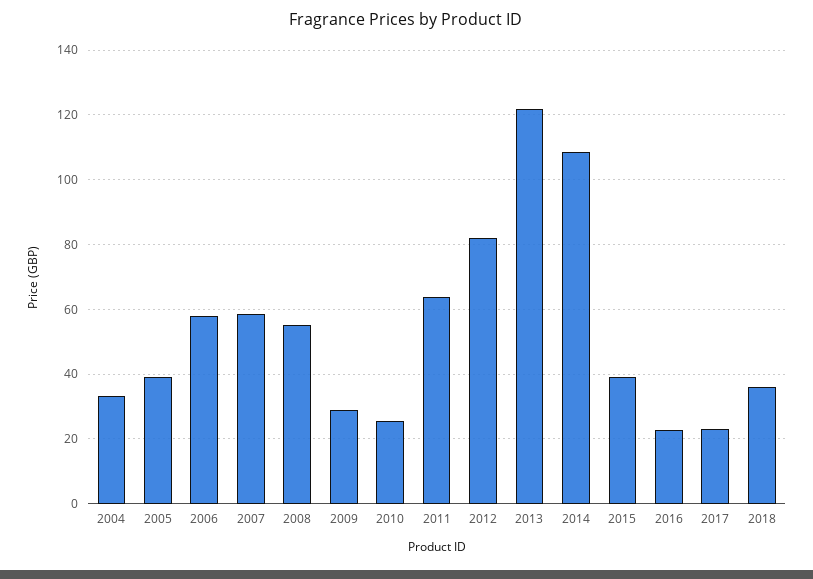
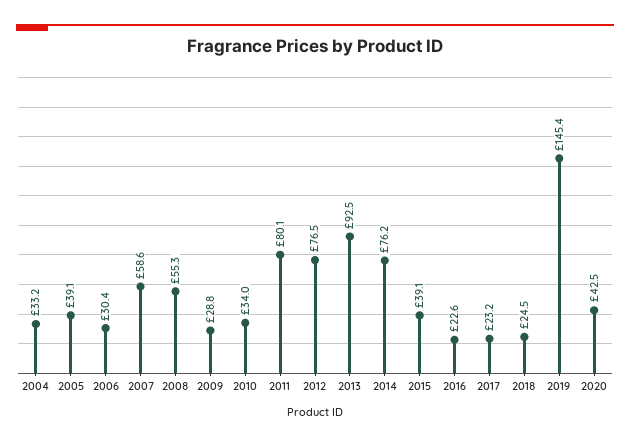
2006: 58 -> 30.4
2010: 26 -> 34
2011: 64 -> 80.1
2012: 82 -> 76.5
2013: 122 -> 92.5
2014: 108 -> 76.2
2018: 36 -> 24.5
2019: none -> 145.4
2020: none -> 42.5

